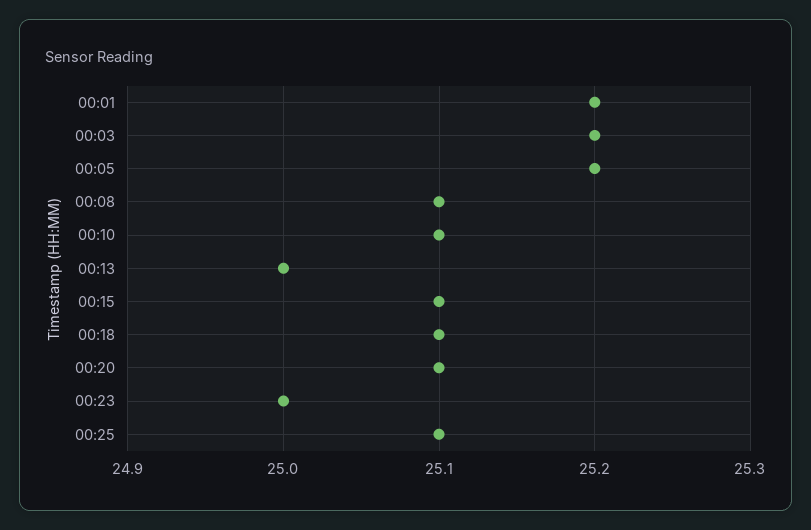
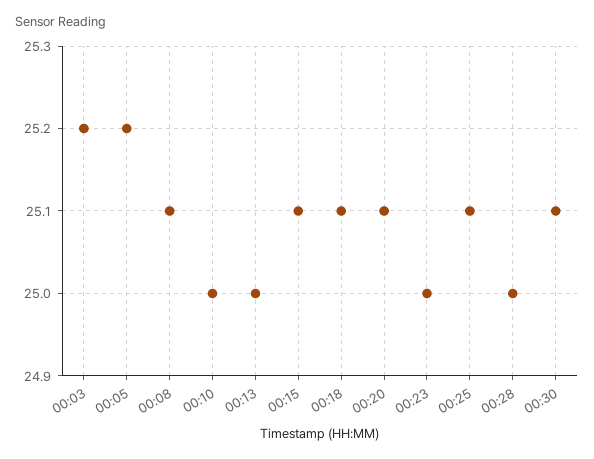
00:01: 25.2 -> none
00:10: 25.1 -> 25
00:28: none -> 25
00:30: none -> 25.1

